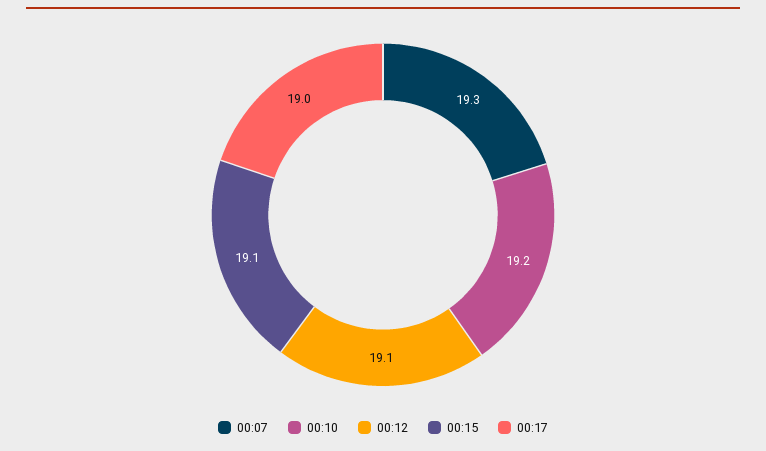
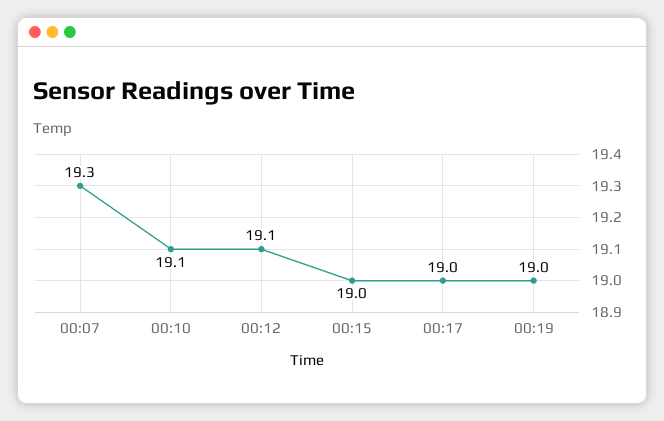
00:10: 19.2 -> 19.1
00:15: 19.1 -> 19
00:19: none -> 19

